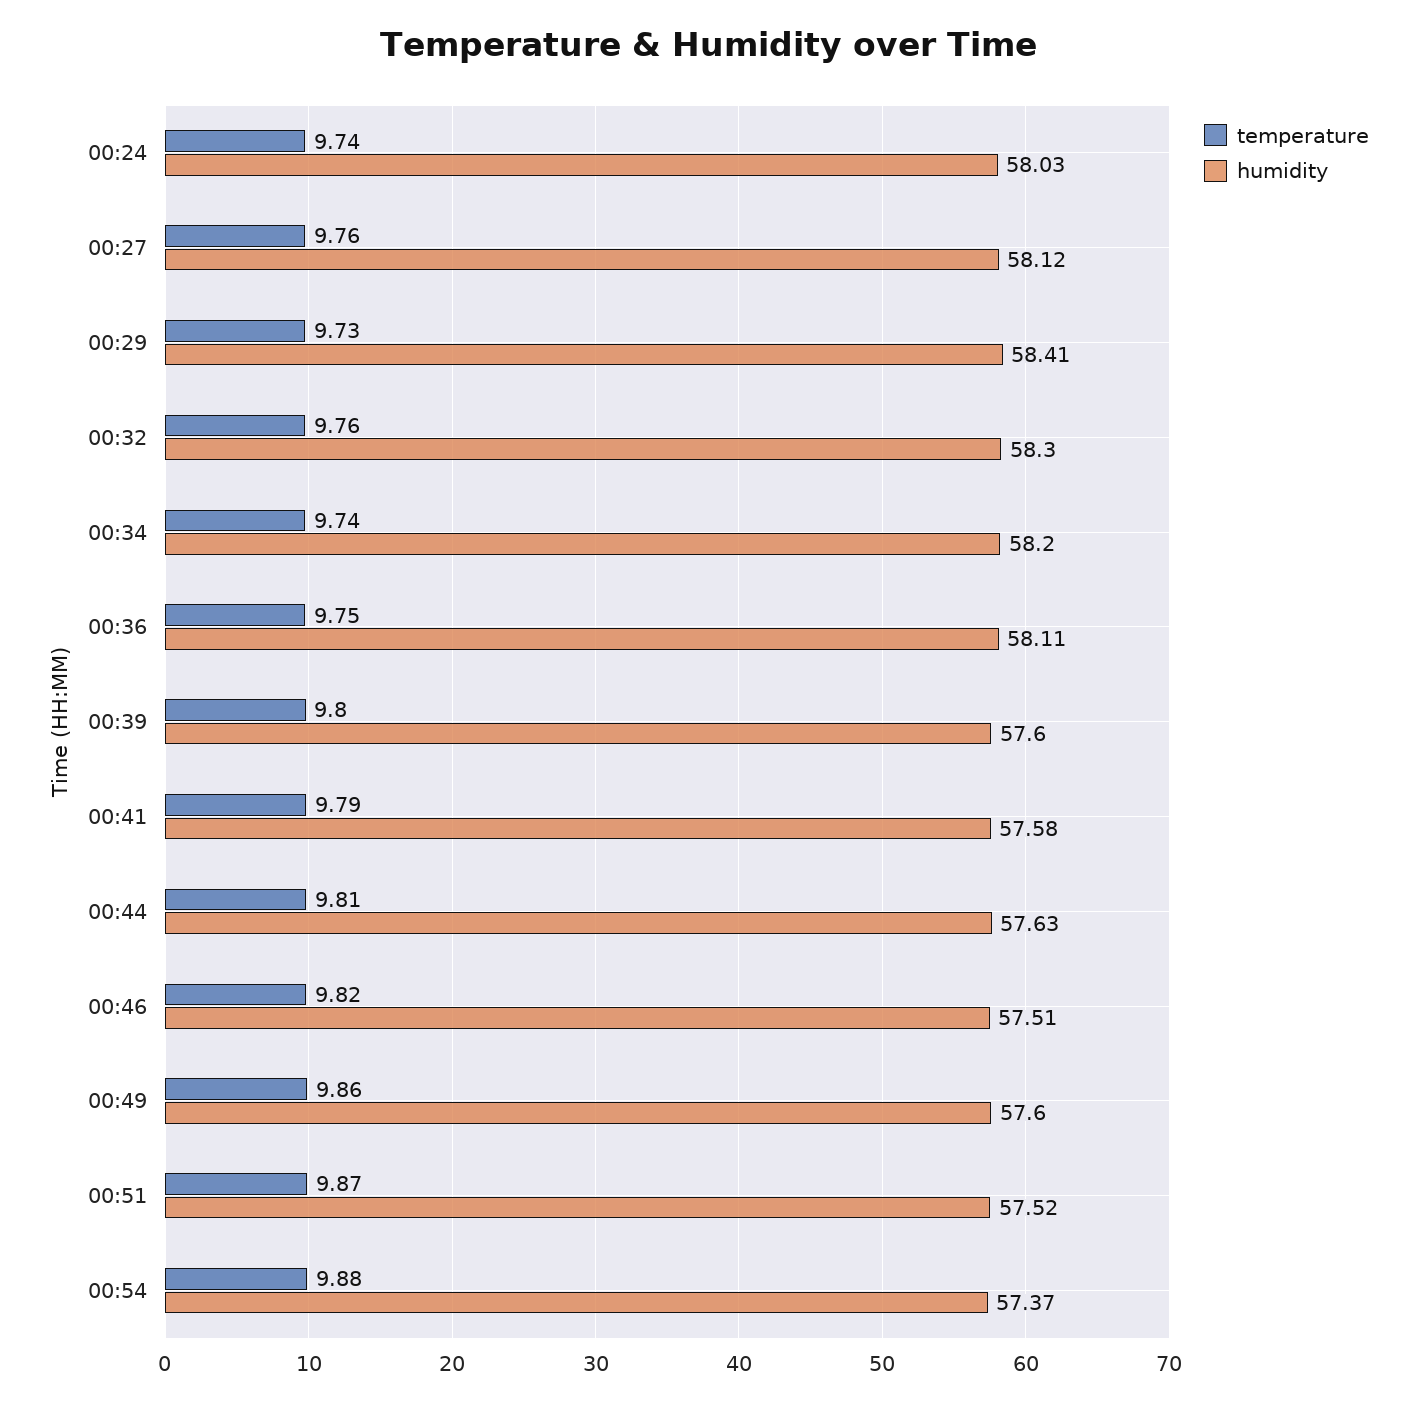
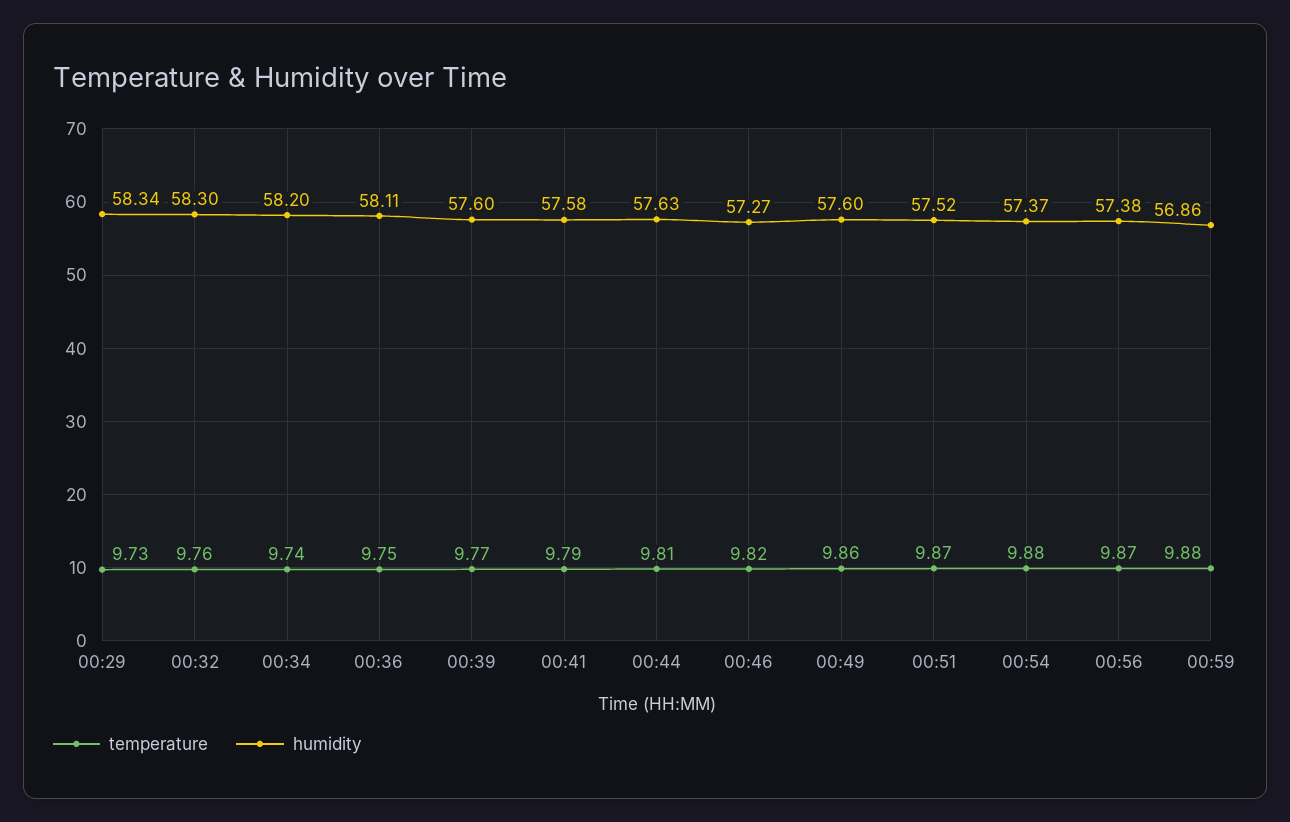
temperature, 00:24: 9.74 -> none
humidity, 00:24: 58.03 -> none
temperature, 00:27: 9.76 -> none
humidity, 00:27: 58.12 -> none
humidity, 00:29: 58.41 -> 58.34
temperature, 00:39: 9.8 -> 9.77
humidity, 00:46: 57.51 -> 57.27
temperature, 00:56: none -> 9.87
humidity, 00:56: none -> 57.38
temperature, 00:59: none -> 9.88
humidity, 00:59: none -> 56.86

